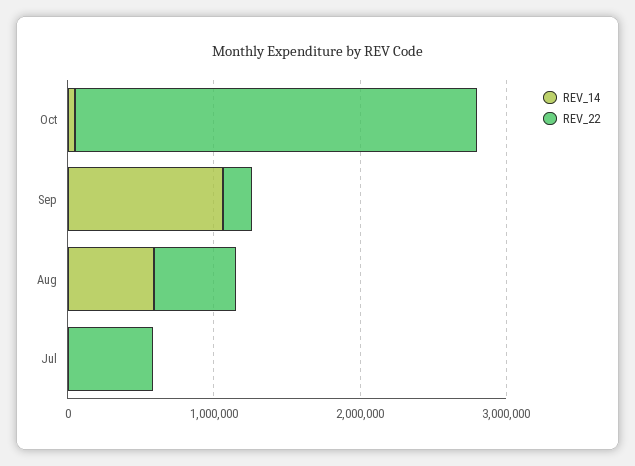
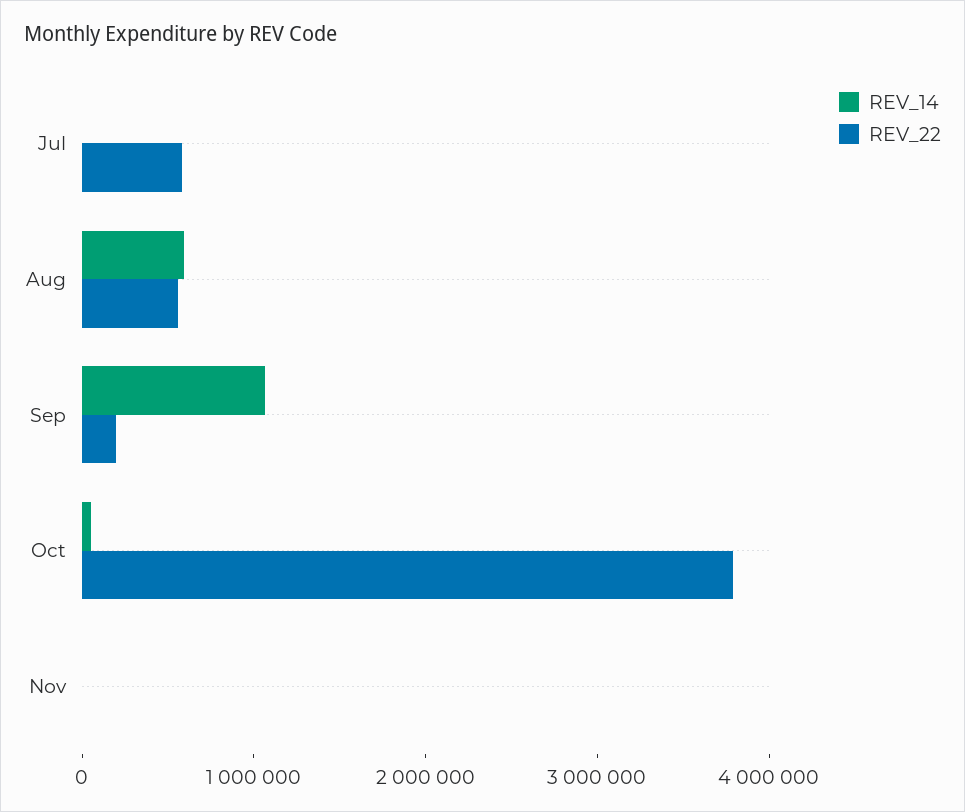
REV_22, Oct: 2800000 -> 3800000
REV_14, Nov: none -> 0
REV_22, Nov: none -> 0

